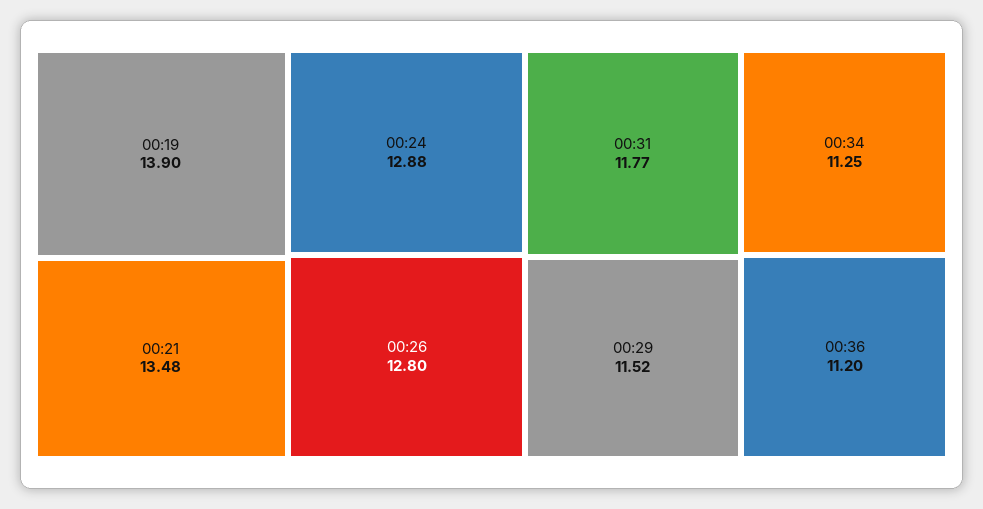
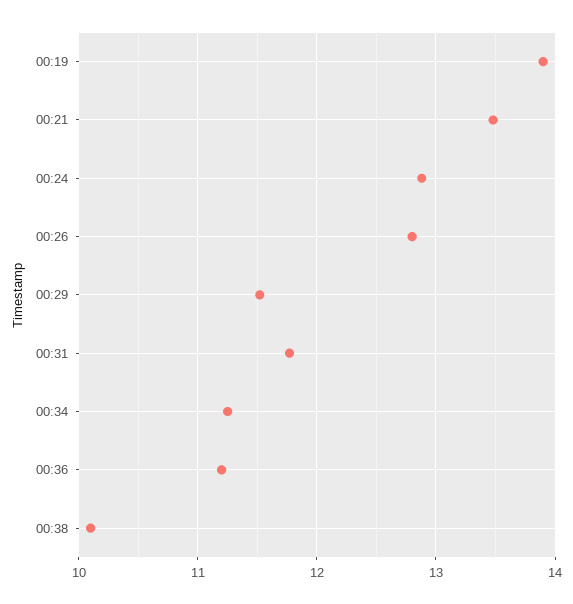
00:38: none -> 10.1

